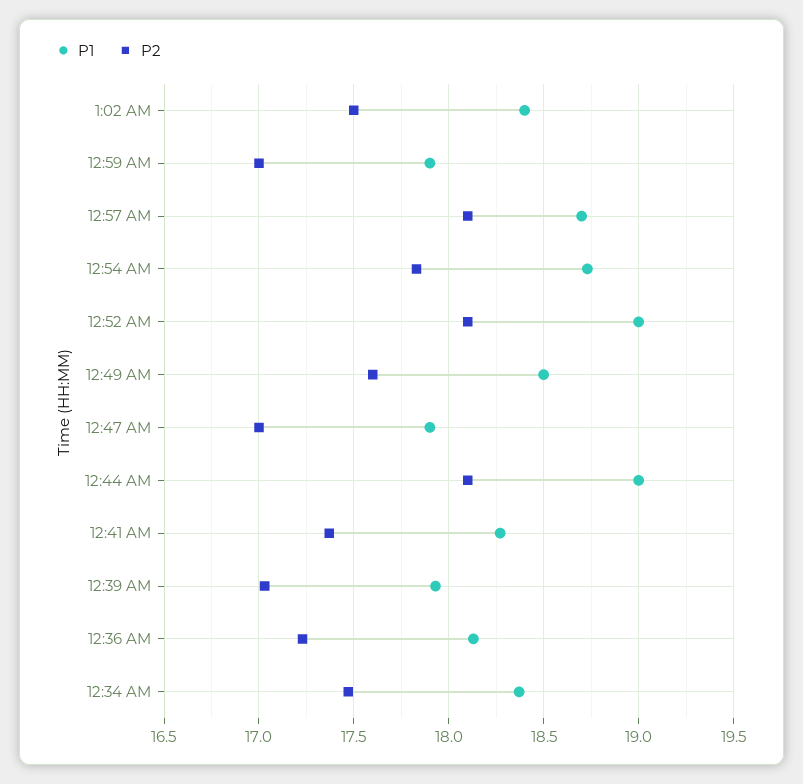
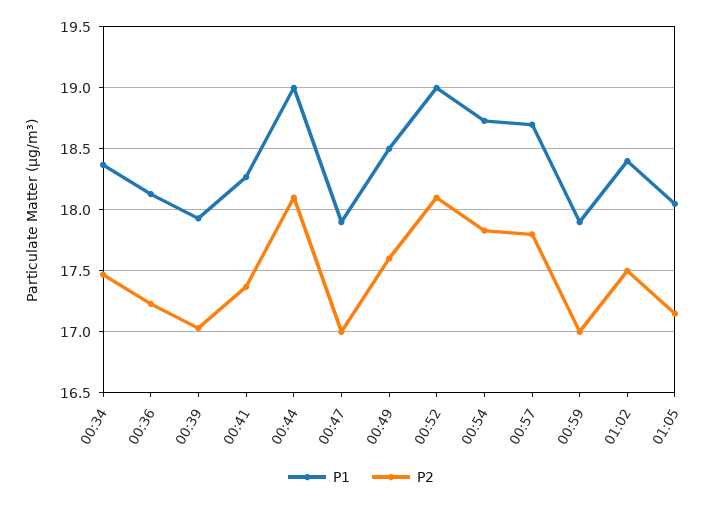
P2, 12:57 AM: 18.1 -> 17.8
P1, 01:05: none -> 18.05
P2, 01:05: none -> 17.15

